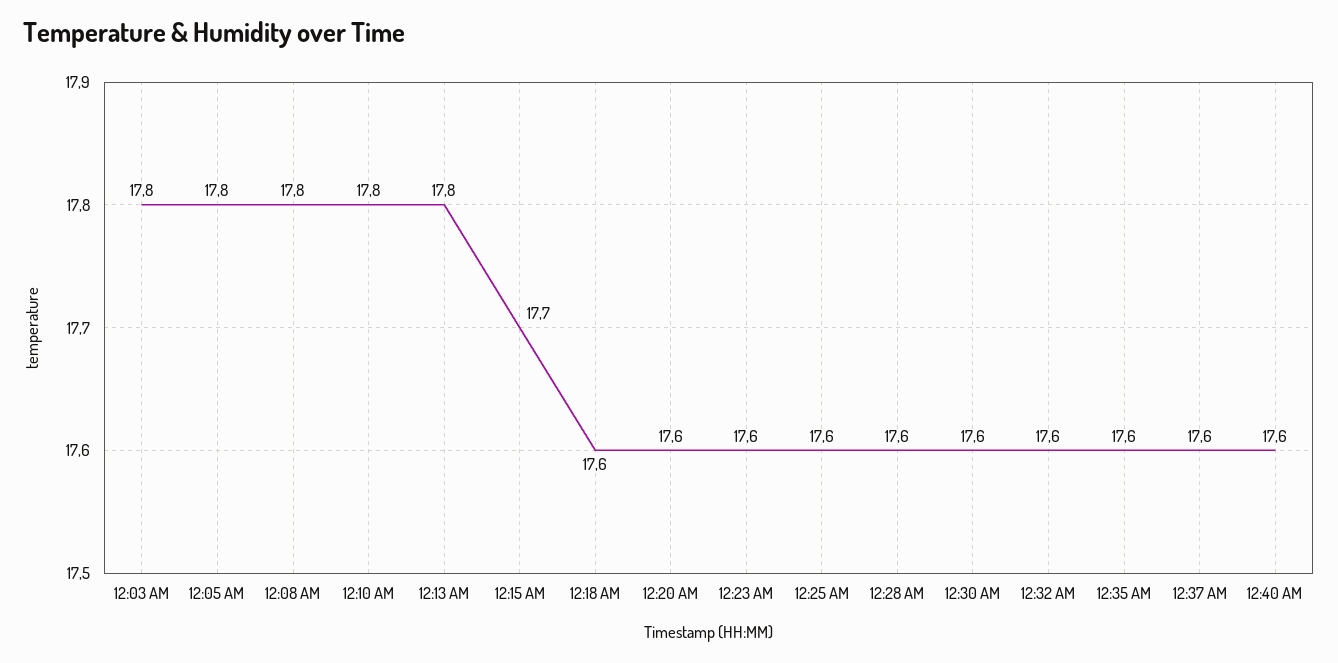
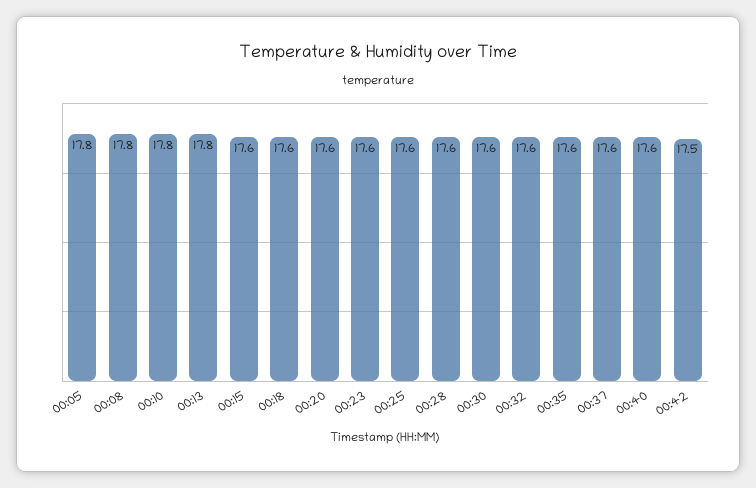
12:03 AM: 17.8 -> none
12:15 AM: 17.7 -> 17.6
00:42: none -> 17.5

